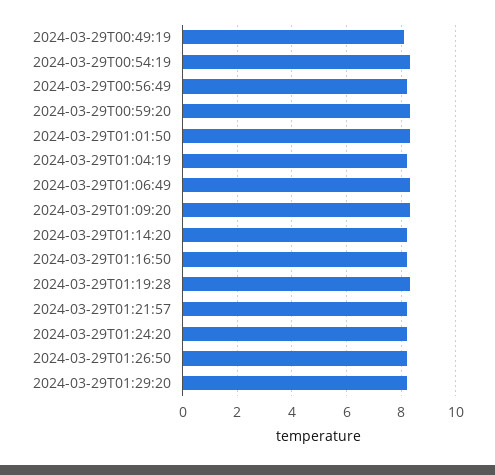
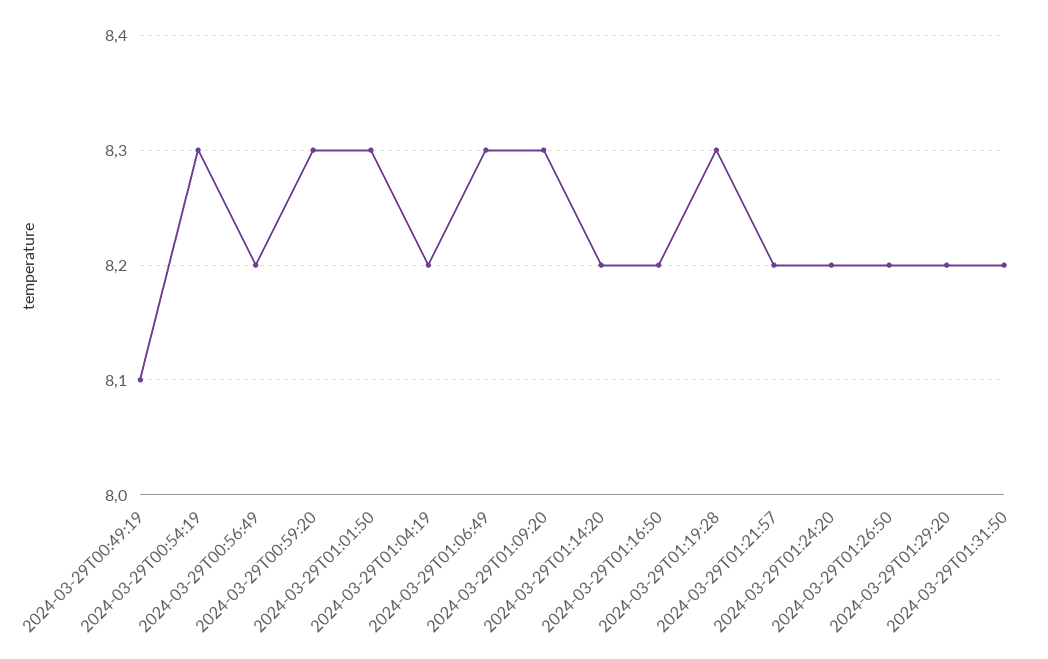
2024-03-29T01:31:50: none -> 8.2

